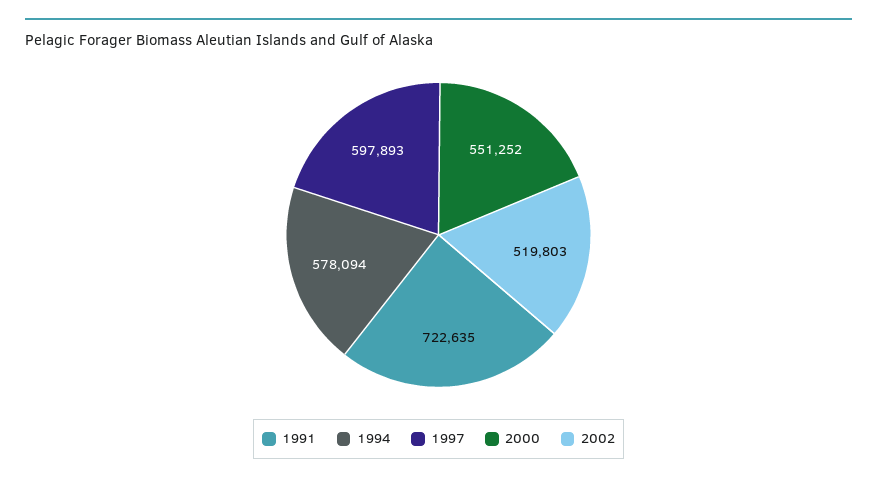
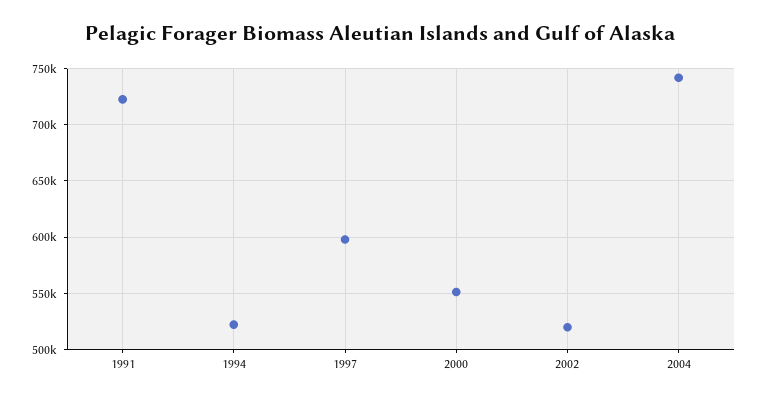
1994: 578094 -> 520000
2004: none -> 740000

